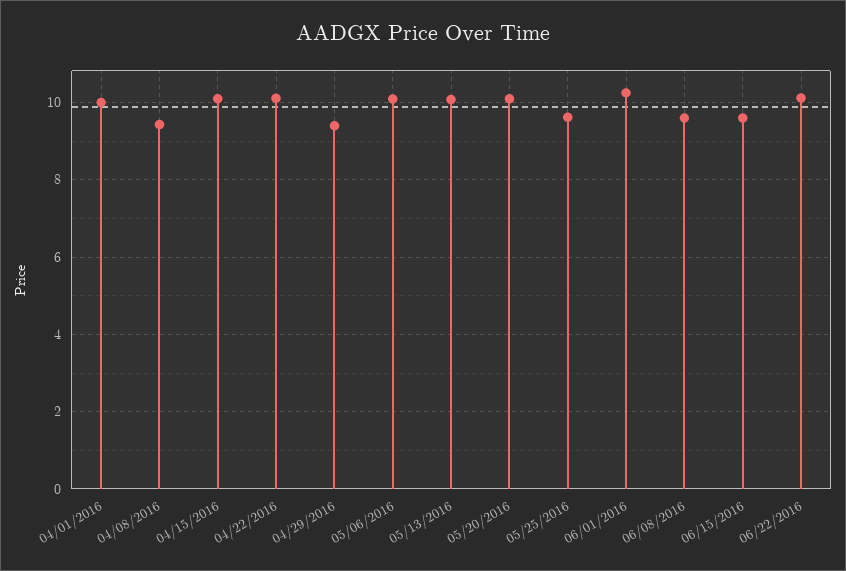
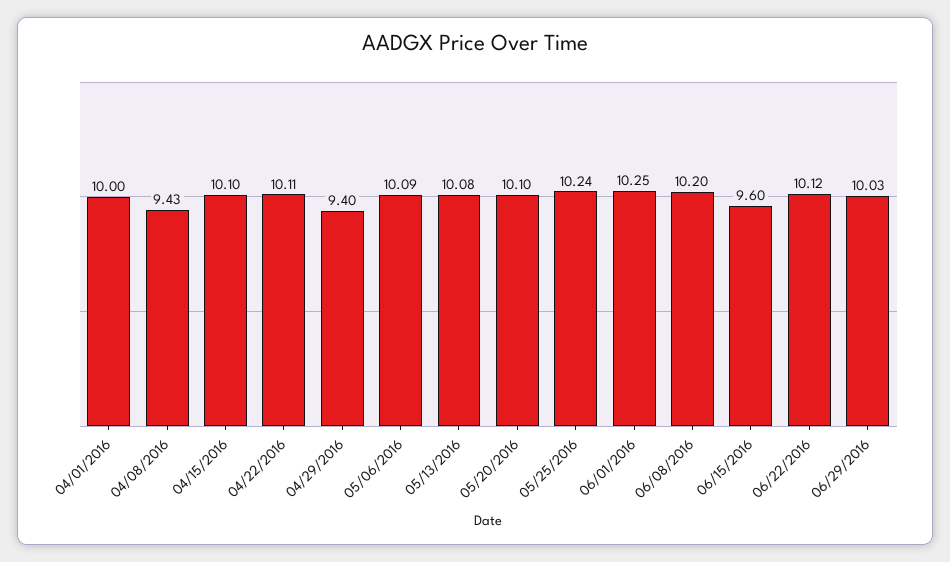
05/25/2016: 9.6 -> 10.24
06/08/2016: 9.6 -> 10.2
06/29/2016: none -> 10.03

